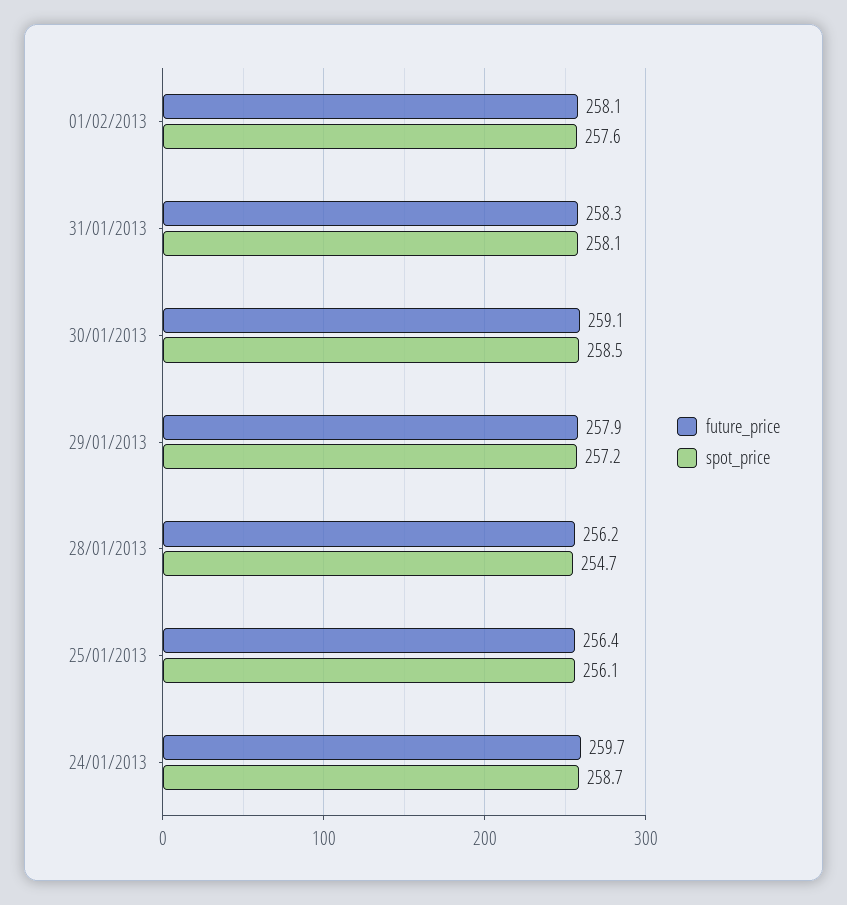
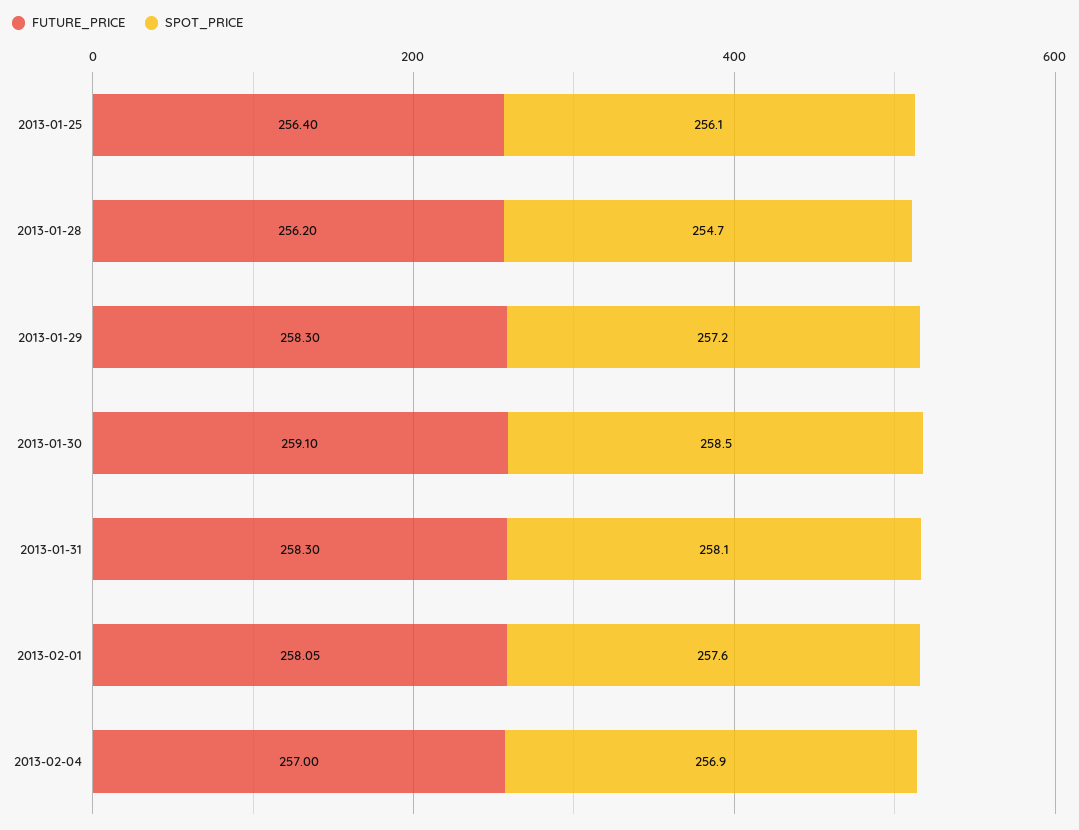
future_price, 29/01/2013: 257.9 -> 258.3
future_price, 24/01/2013: 259.7 -> none
spot_price, 24/01/2013: 258.7 -> none
future_price, 2013-02-04: none -> 257
spot_price, 2013-02-04: none -> 256.9

